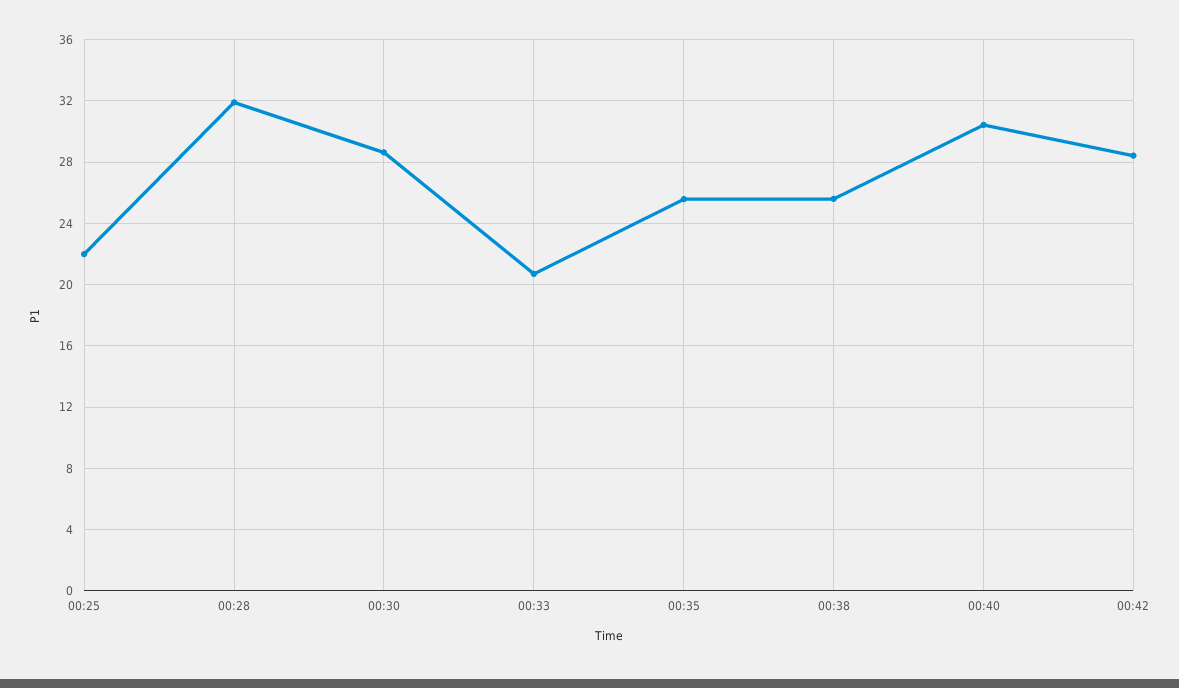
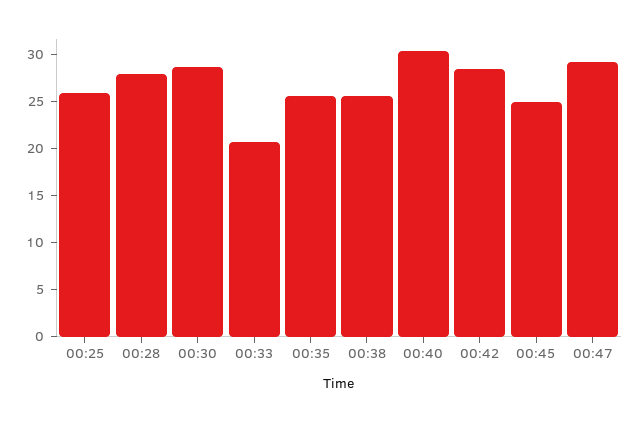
00:25: 22 -> 26
00:28: 32 -> 28
00:45: none -> 25
00:47: none -> 29

